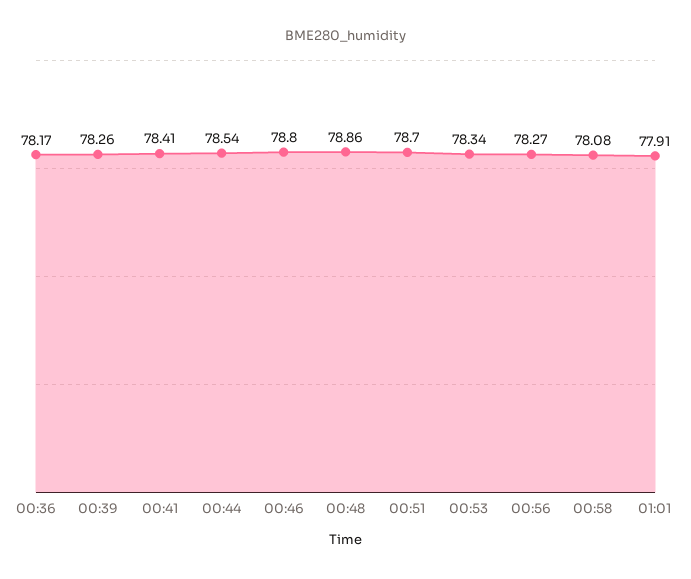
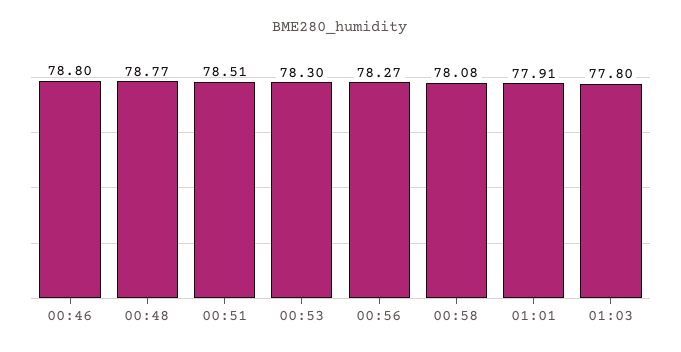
00:36: 78.17 -> none
00:39: 78.26 -> none
00:41: 78.41 -> none
00:44: 78.54 -> none
00:48: 78.86 -> 78.77
00:51: 78.7 -> 78.51
00:53: 78.34 -> 78.3
01:03: none -> 77.8

